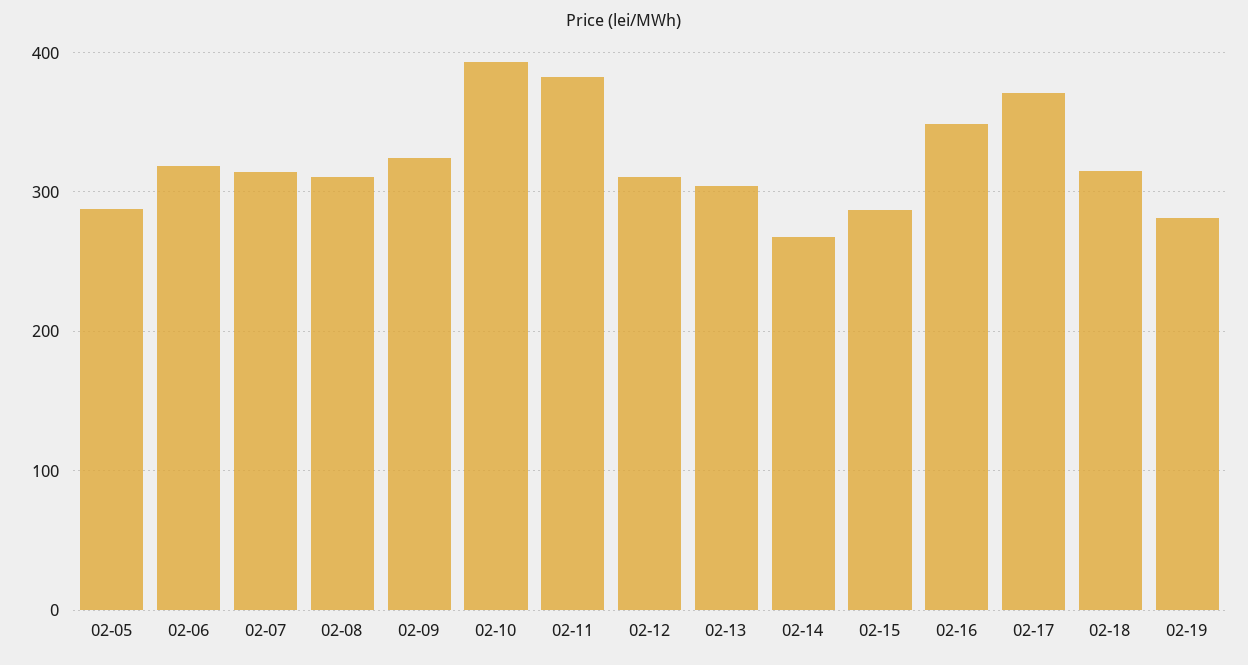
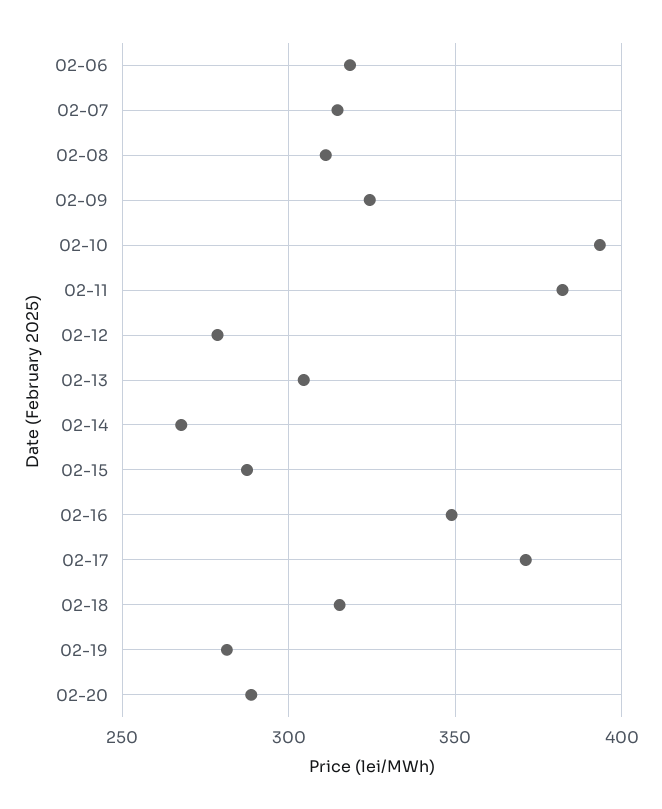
02-05: 290 -> none
02-12: 310 -> 280
02-20: none -> 290

